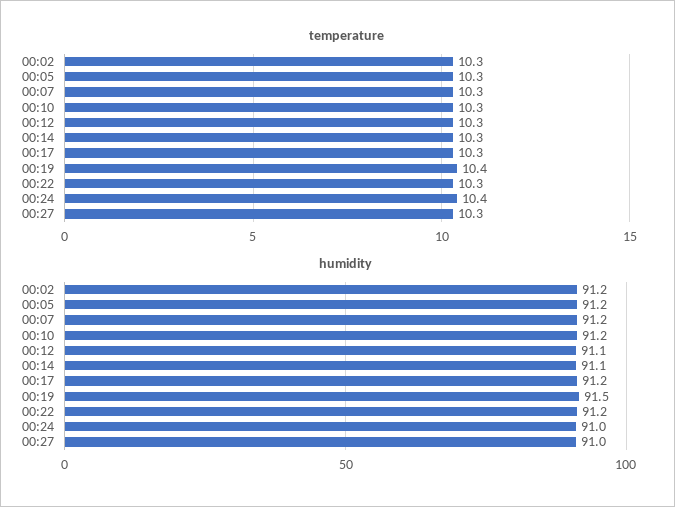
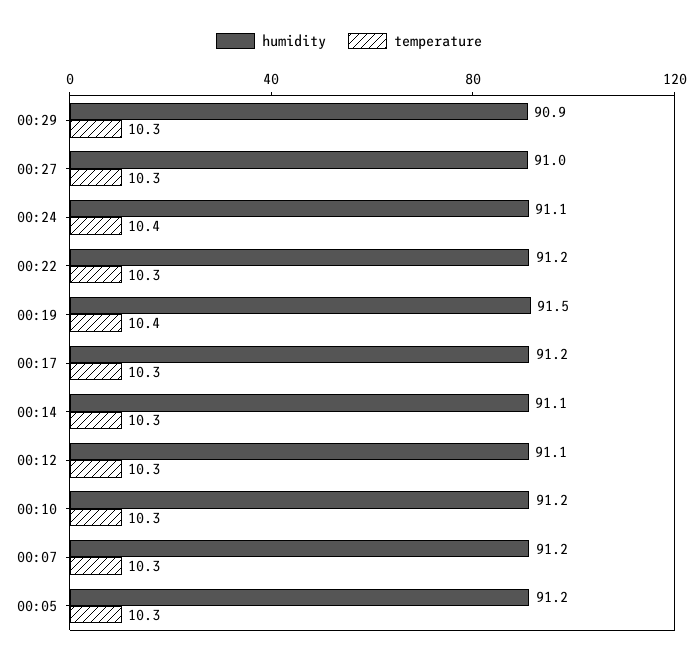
temperature, 00:02: 10.3 -> none
humidity, 00:02: 91.2 -> none
humidity, 00:24: 91 -> 91.1
humidity, 00:29: none -> 90.9
temperature, 00:29: none -> 10.3

